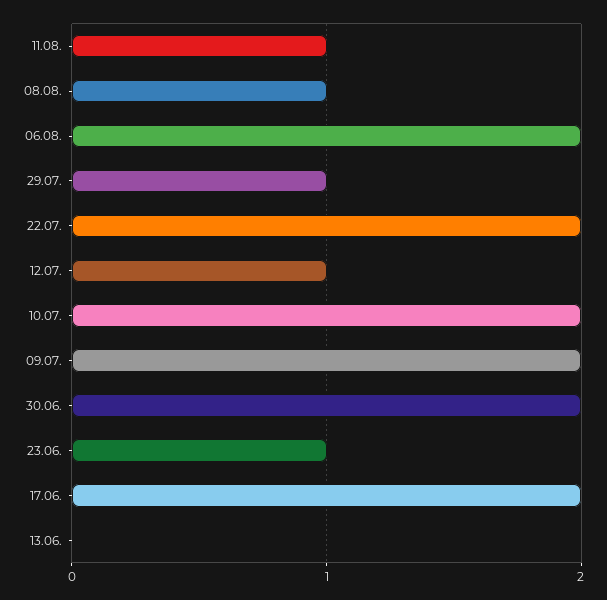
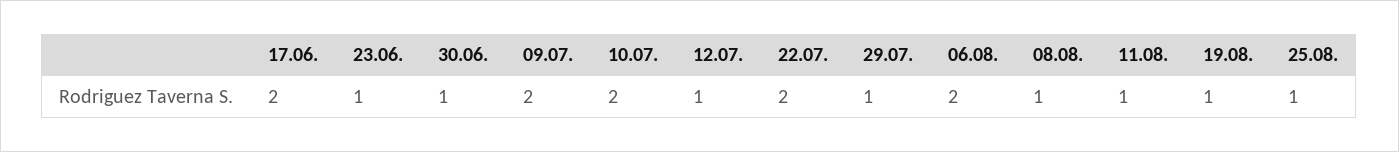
30.06.: 2 -> 1
13.06.: 0 -> none
19.08.: none -> 1
25.08.: none -> 1

